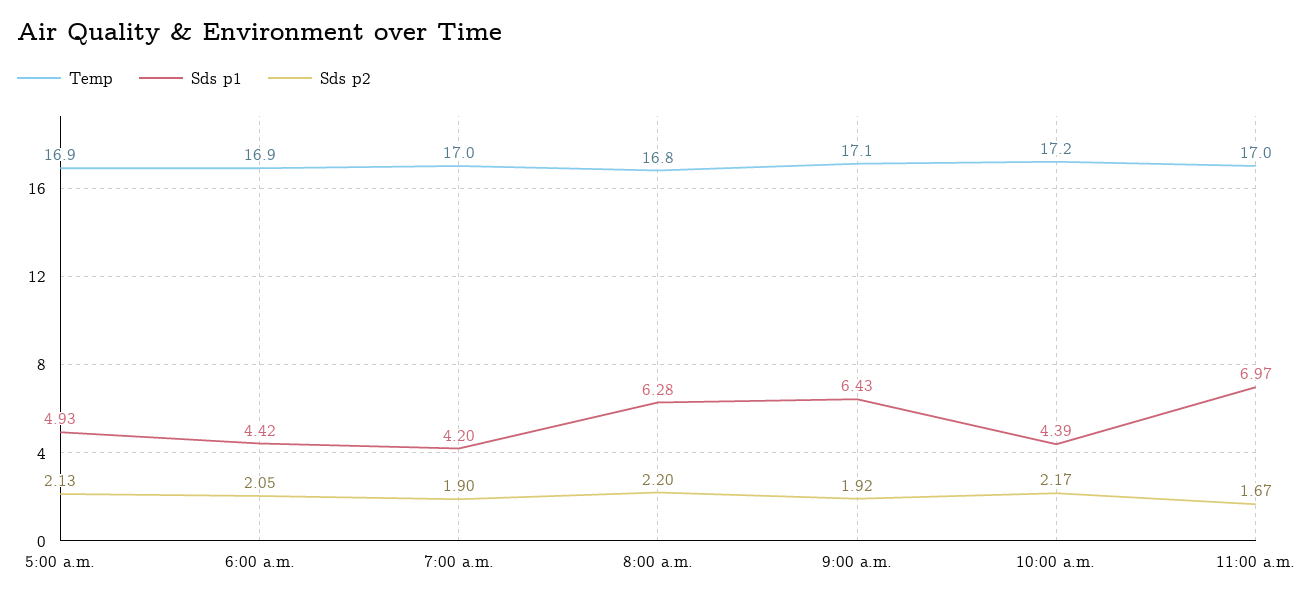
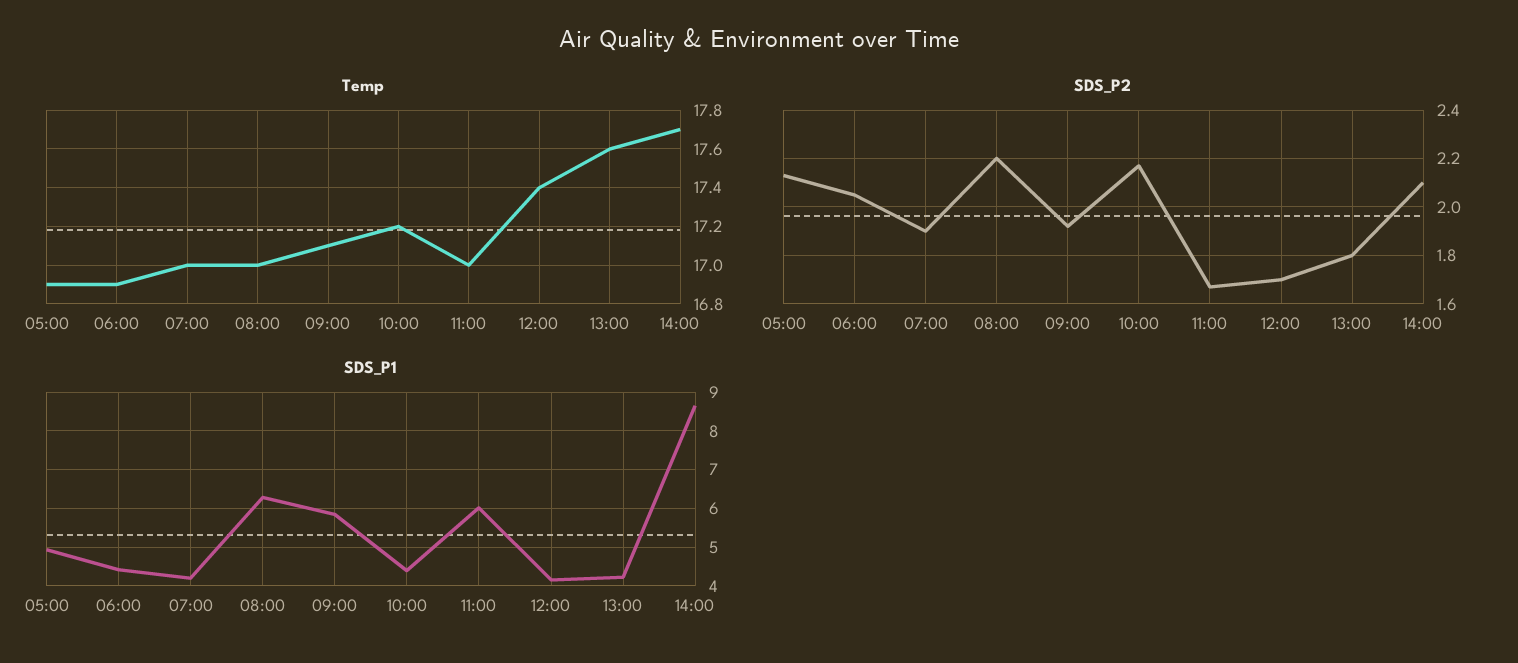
Temp, 8:00 a.m.: 16.8 -> 17
Sds p1, 9:00 a.m.: 6.43 -> 5.8
Sds p1, 11:00 a.m.: 6.97 -> 6
Temp, 12:00: none -> 17.4
Temp, 13:00: none -> 17.6
Temp, 14:00: none -> 17.7
Sds p2, 12:00: none -> 1.7
Sds p2, 13:00: none -> 1.8
Sds p2, 14:00: none -> 2.1
Sds p1, 12:00: none -> 4.2
Sds p1, 13:00: none -> 4.2
Sds p1, 14:00: none -> 8.6

